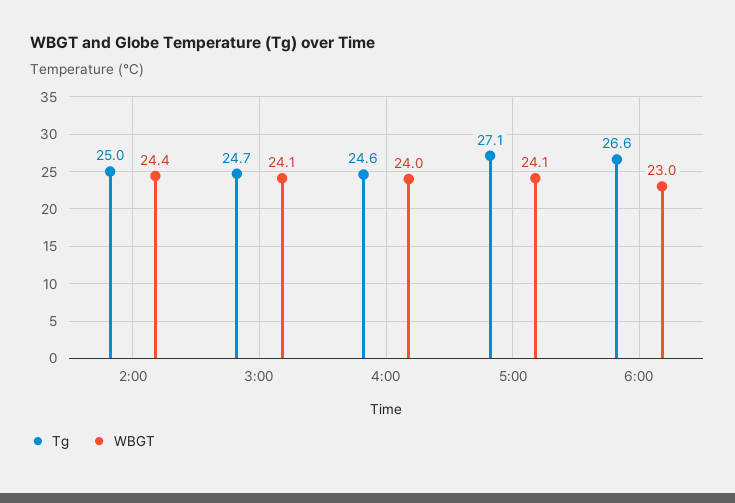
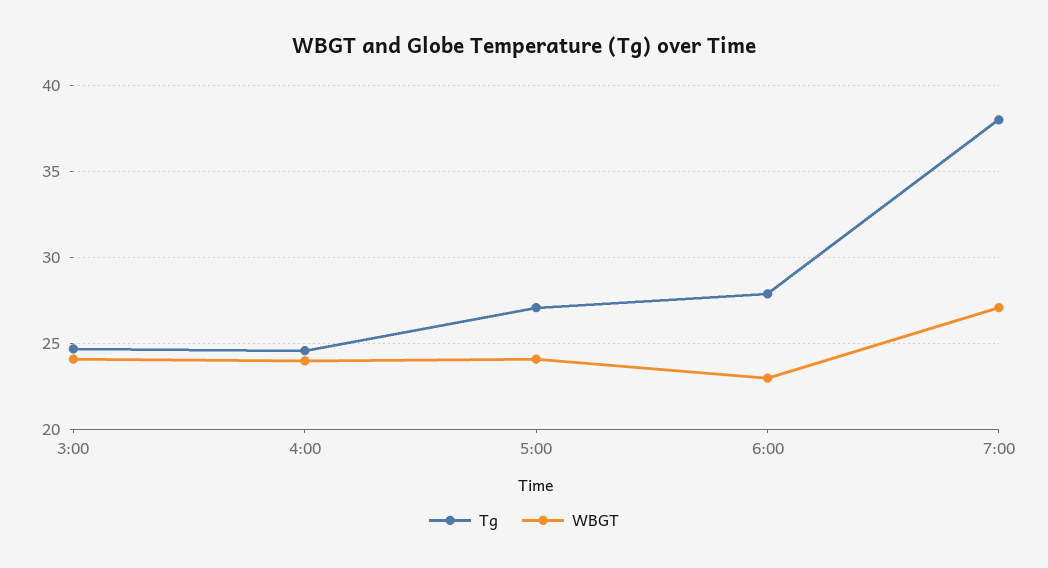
Tg, 2:00: 25 -> none
WBGT, 2:00: 24.4 -> none
Tg, 6:00: 26.6 -> 28
Tg, 7:00: none -> 38
WBGT, 7:00: none -> 27

